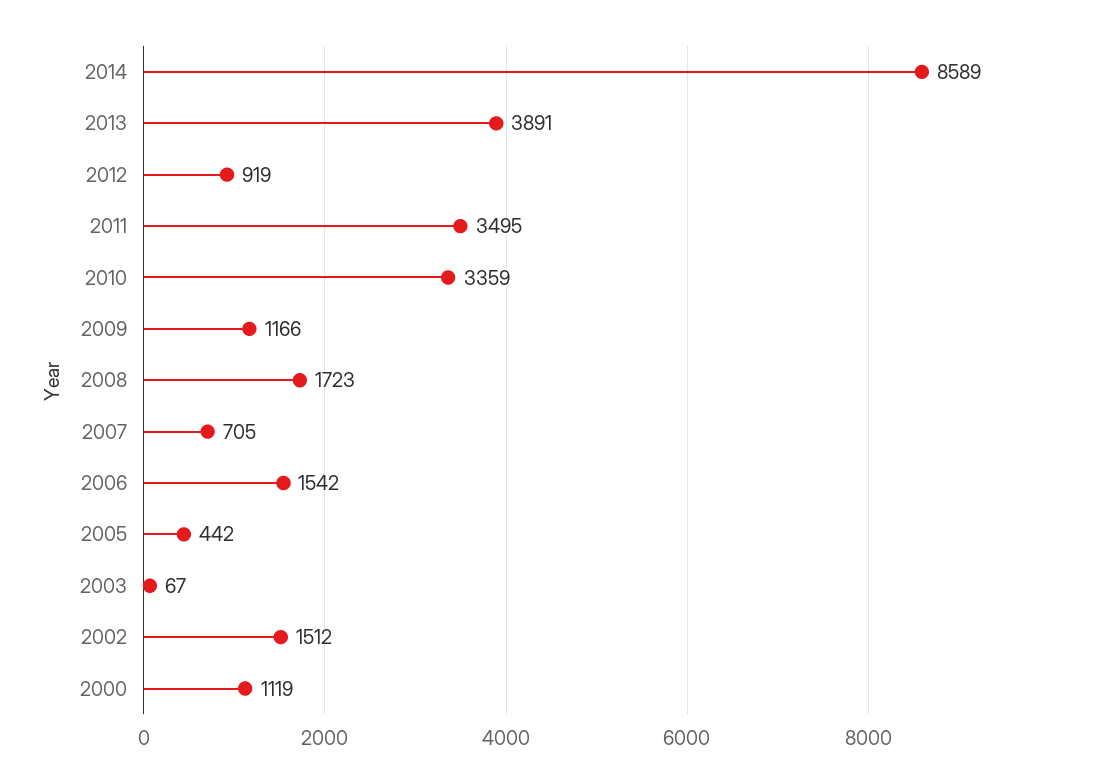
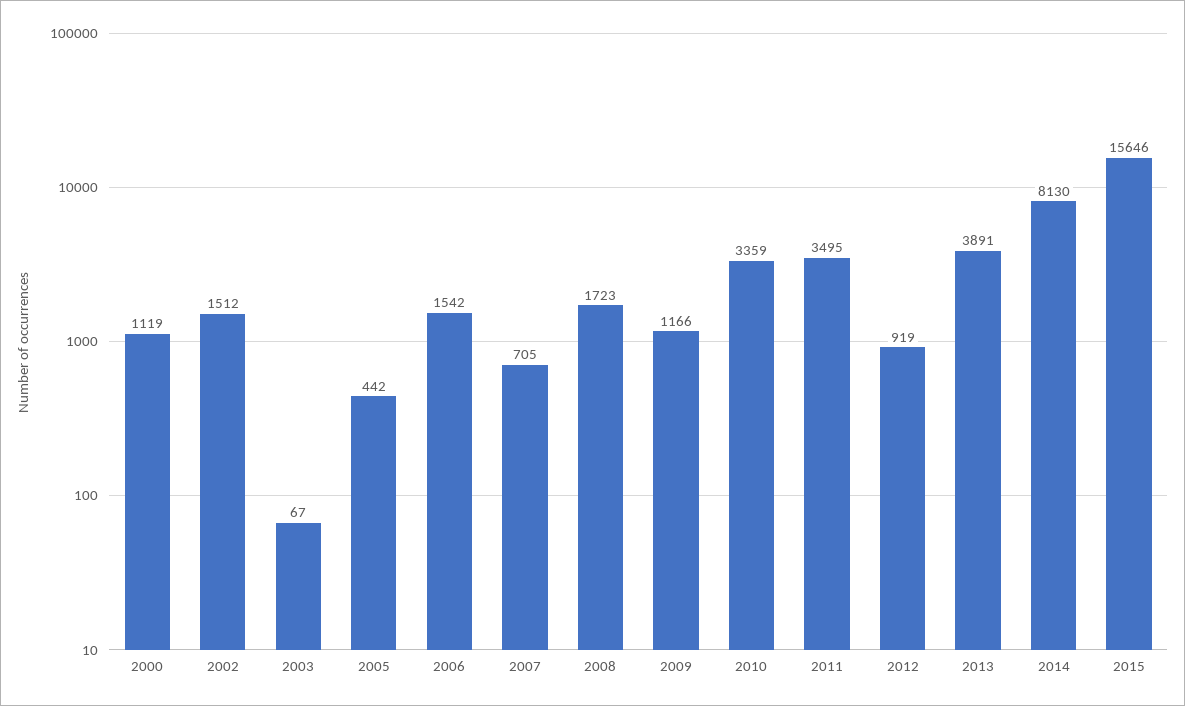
2014: 8589 -> 8130
2015: none -> 15646

